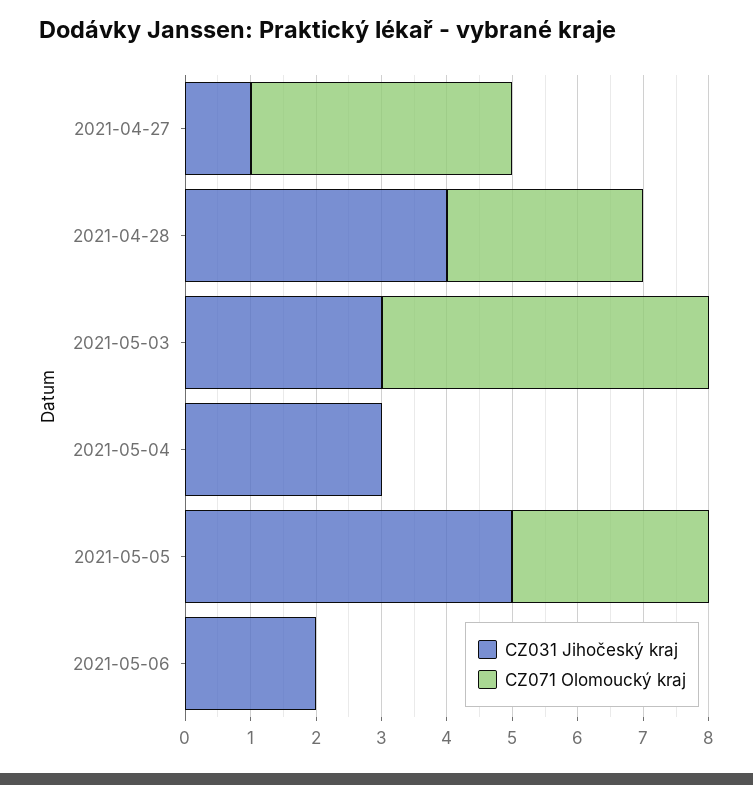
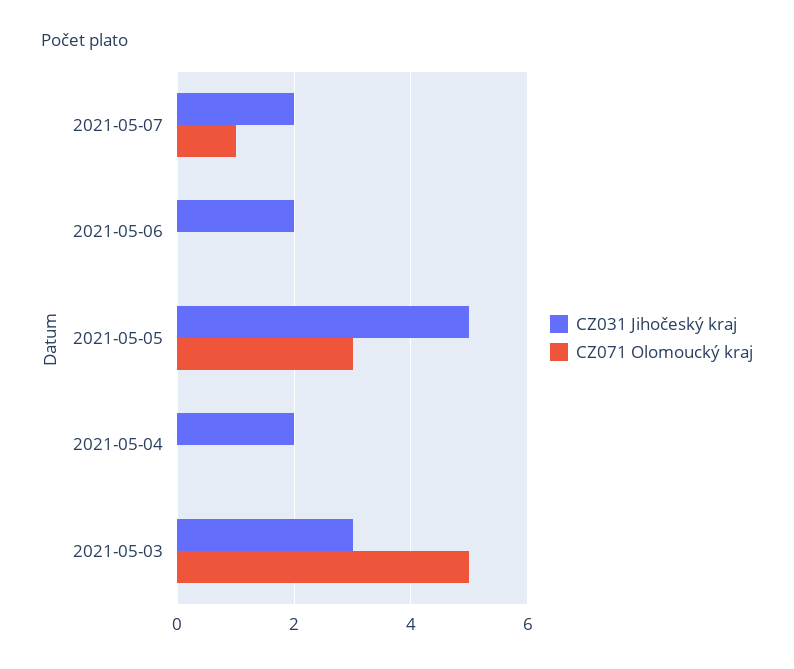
CZ031 Jihočeský kraj, 2021-04-27: 1 -> none
CZ071 Olomoucký kraj, 2021-04-27: 4 -> none
CZ031 Jihočeský kraj, 2021-04-28: 4 -> none
CZ071 Olomoucký kraj, 2021-04-28: 3 -> none
CZ031 Jihočeský kraj, 2021-05-04: 3 -> 2
CZ031 Jihočeský kraj, 2021-05-07: none -> 2
CZ071 Olomoucký kraj, 2021-05-07: none -> 1

